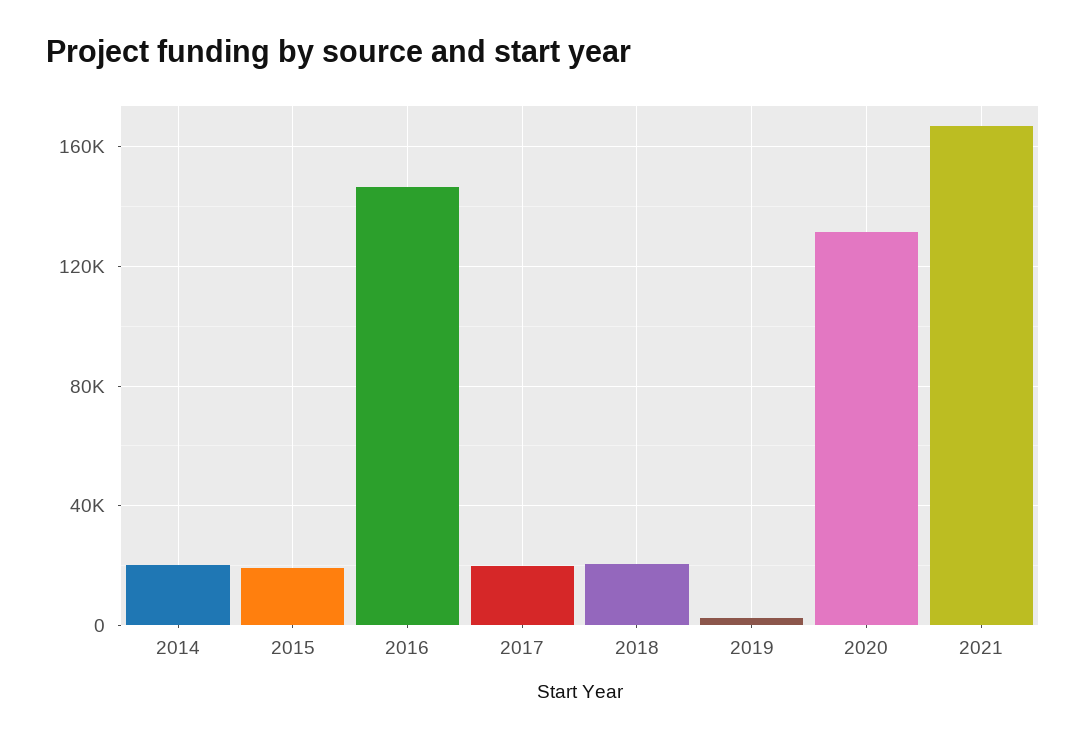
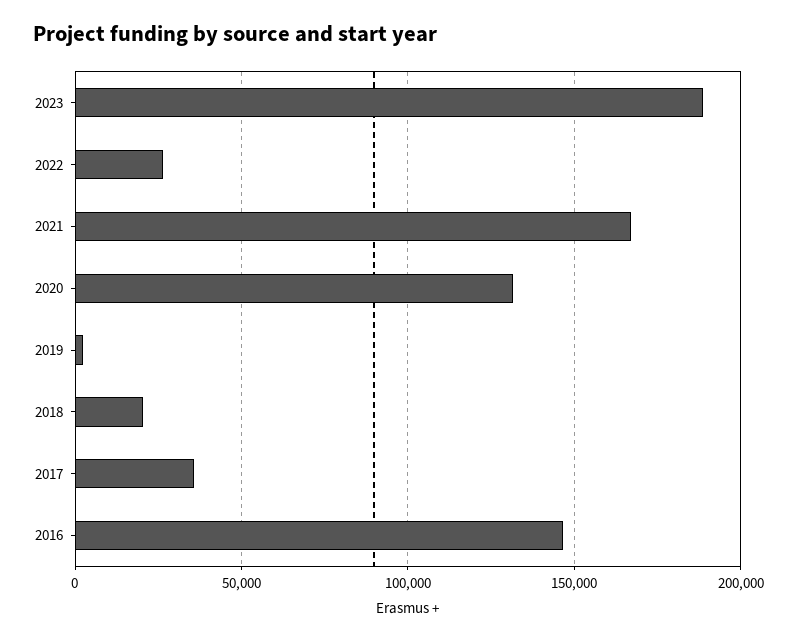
2014: 20000 -> none
2015: 20000 -> none
2017: 20000 -> 35000
2023: none -> 190000
2022: none -> 25000

